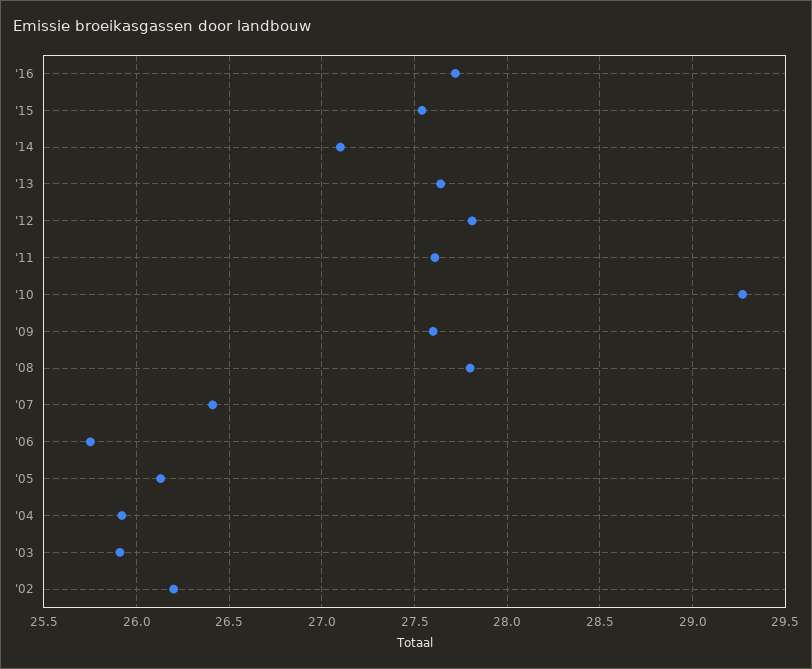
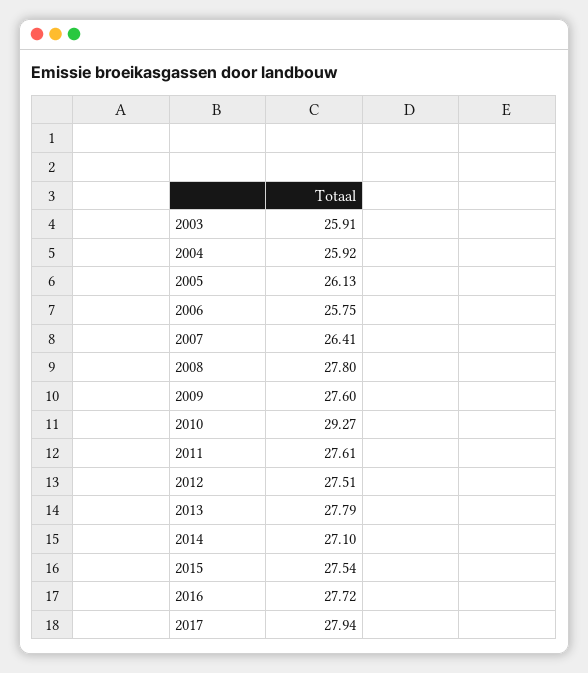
'13: 27.65 -> 27.79
'12: 27.8 -> 27.51
'02: 26.2 -> none
2017: none -> 27.94

